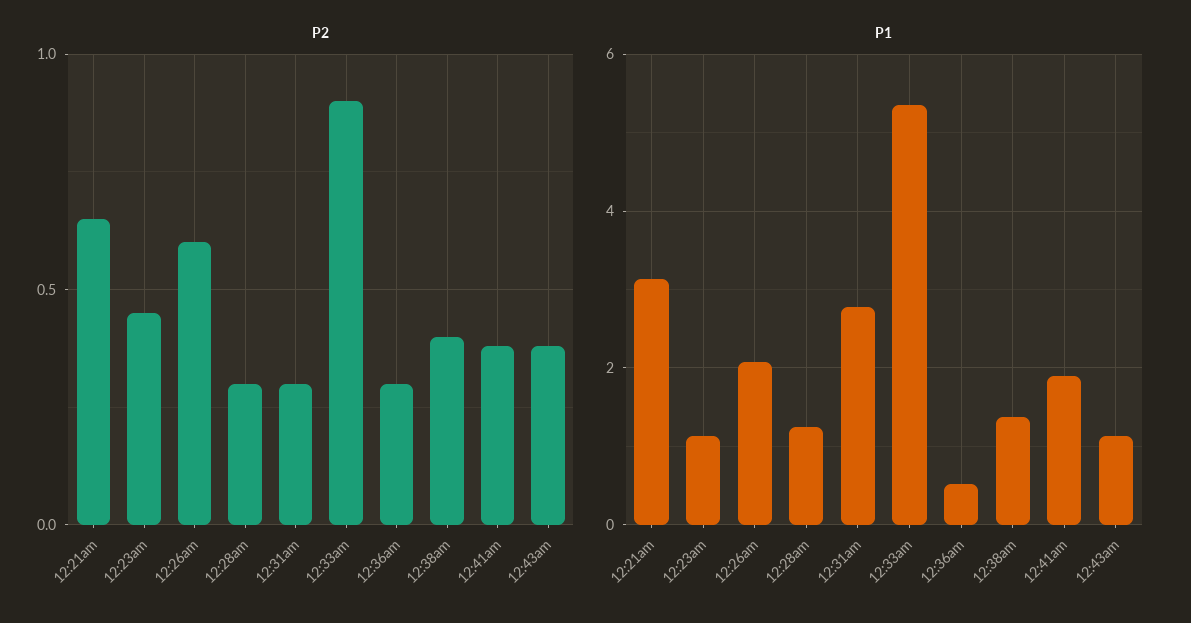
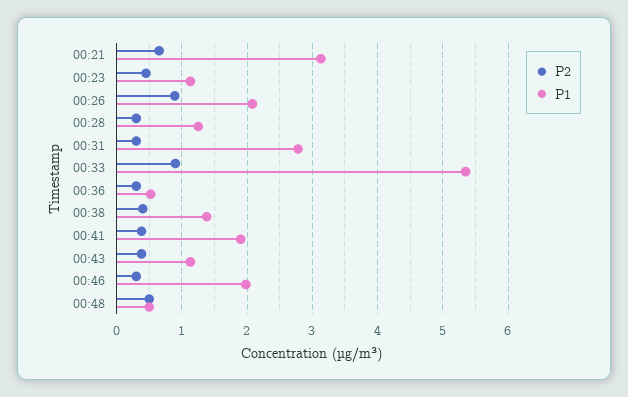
P2, 12:26am: 0.6 -> 0.9
P2, 00:46: none -> 0.3
P1, 00:46: none -> 2
P2, 00:48: none -> 0.5
P1, 00:48: none -> 0.5

